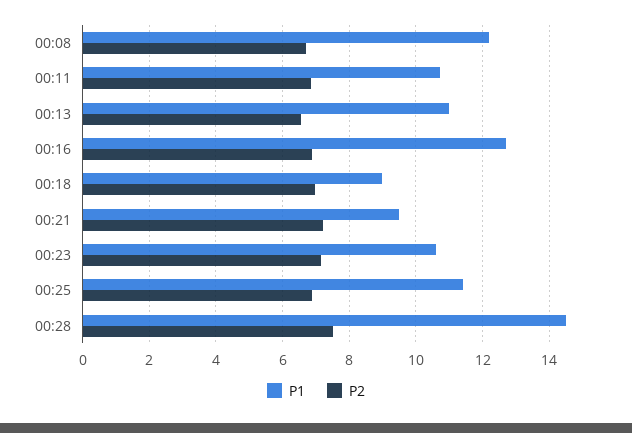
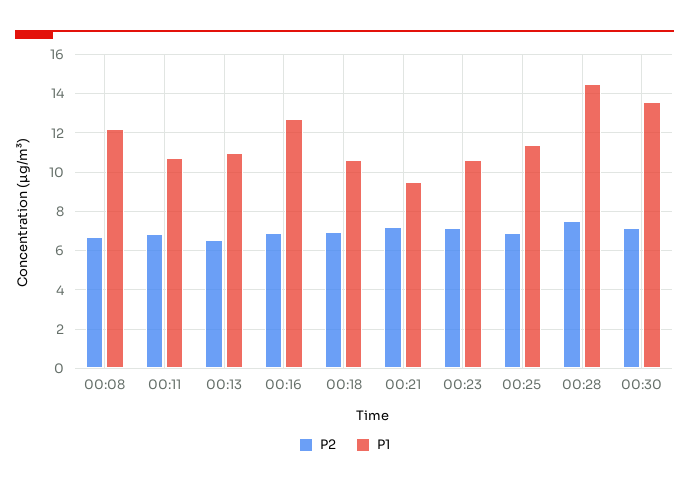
P1, 00:18: 9 -> 10.5
P2, 00:30: none -> 7
P1, 00:30: none -> 13.5

